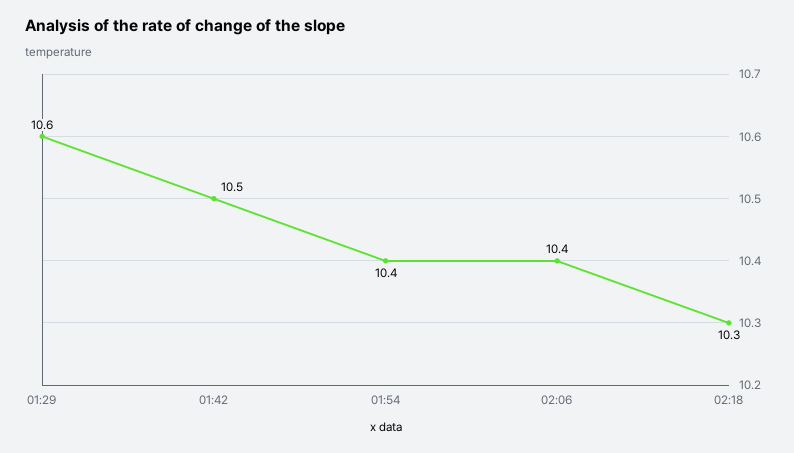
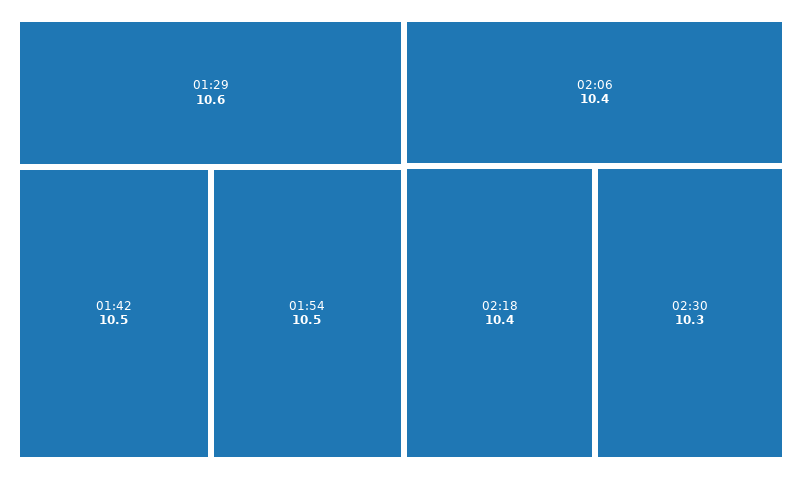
01:54: 10.4 -> 10.5
02:18: 10.3 -> 10.4
02:30: none -> 10.3

